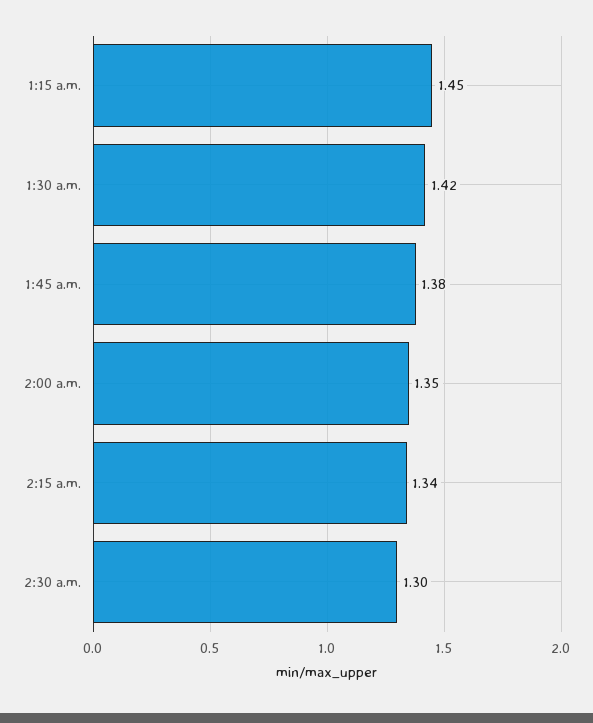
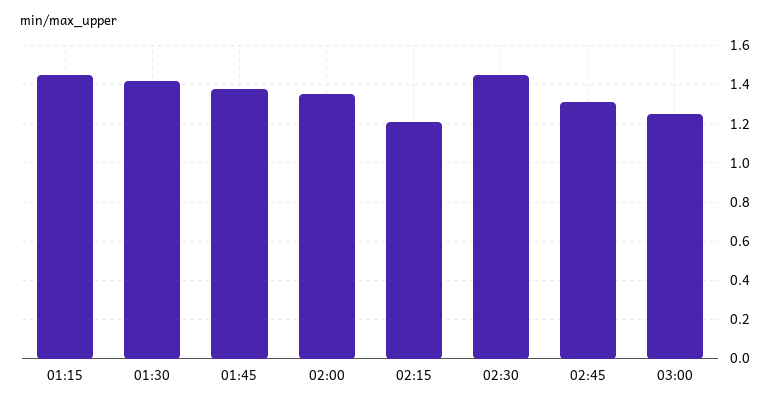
2:15 a.m.: 1.34 -> 1.2
2:30 a.m.: 1.3 -> 1.45
02:45: none -> 1.3
03:00: none -> 1.25

